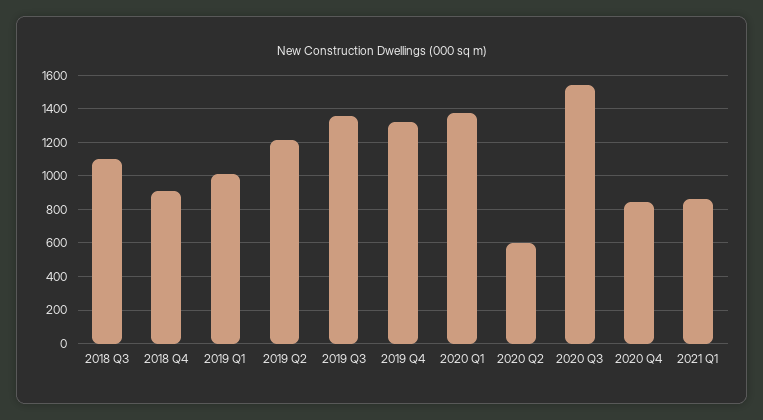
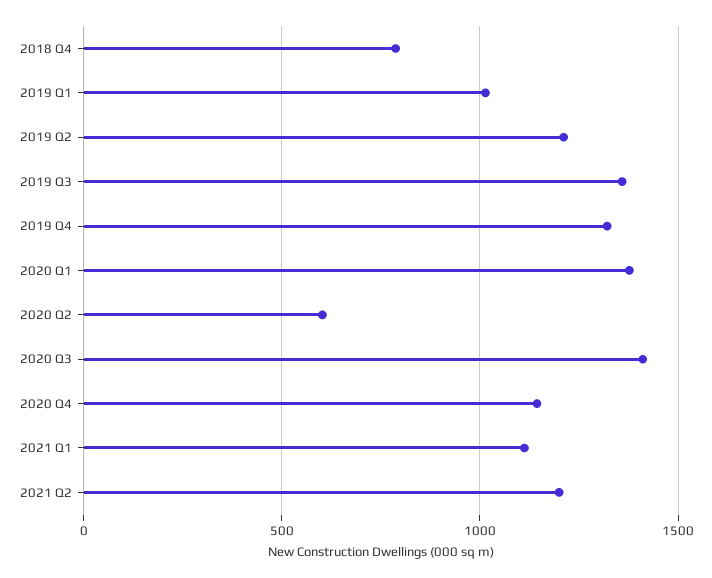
2018 Q3: 1100 -> none
2018 Q4: 900 -> 800
2020 Q3: 1550 -> 1400
2020 Q4: 850 -> 1150
2021 Q1: 850 -> 1100
2021 Q2: none -> 1200

